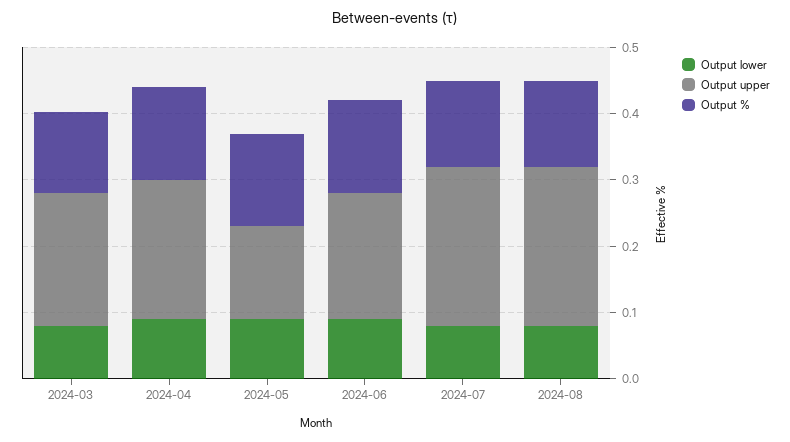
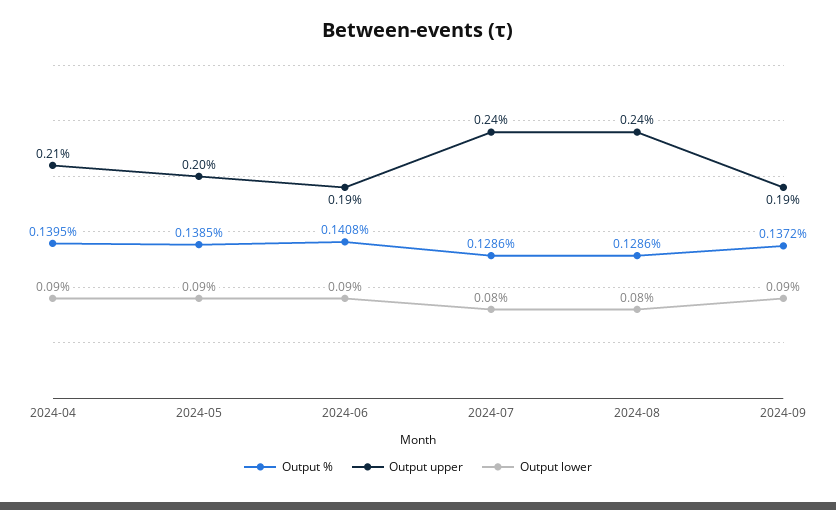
Output lower, 2024-03: 0.08 -> none
Output upper, 2024-03: 0.2 -> none
Output %, 2024-03: 0.12 -> none
Output upper, 2024-05: 0.14 -> 0.2
Output %, 2024-09: none -> 0.1372
Output upper, 2024-09: none -> 0.19
Output lower, 2024-09: none -> 0.09

